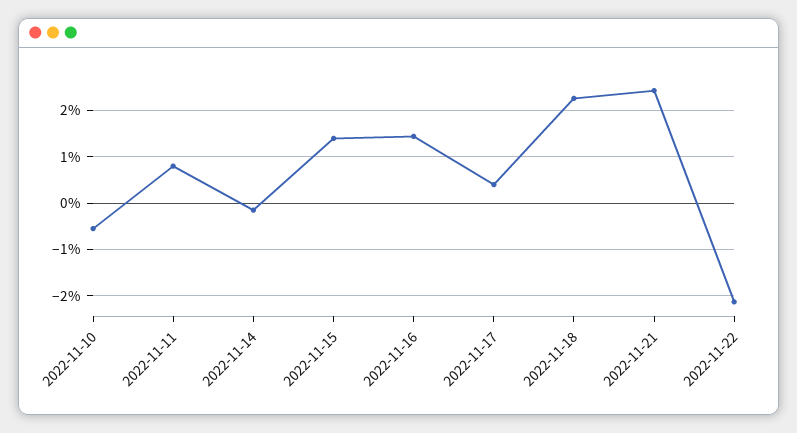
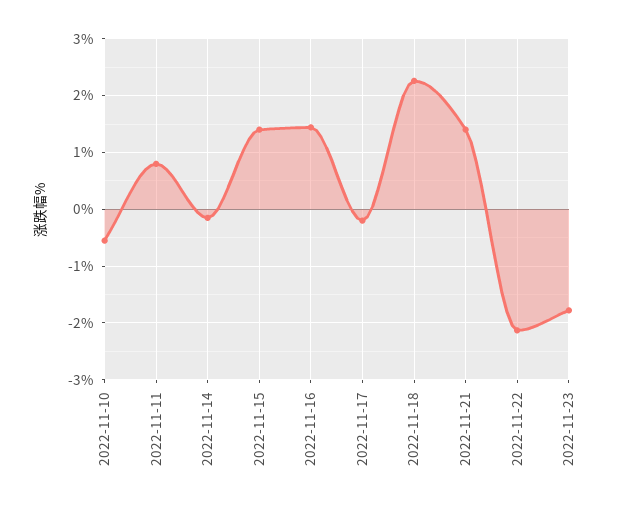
2022-11-17: 0.4 -> -0.2
2022-11-21: 2.4 -> 1.4
2022-11-23: none -> -1.8

